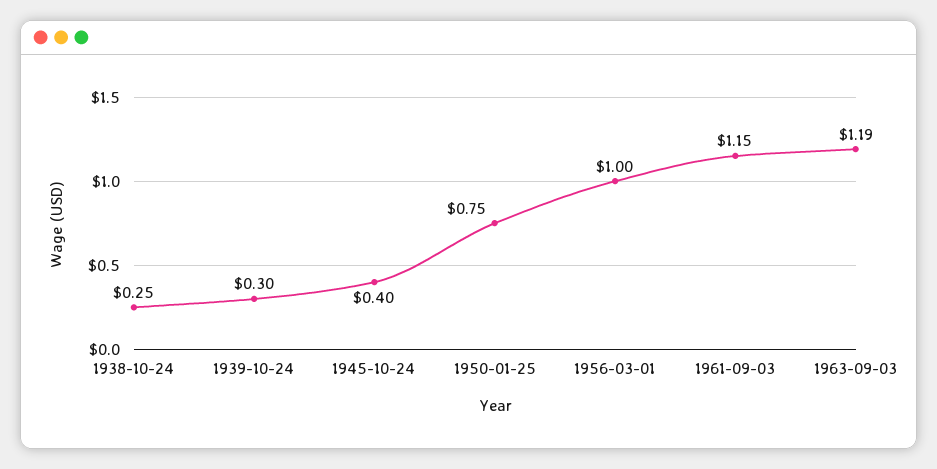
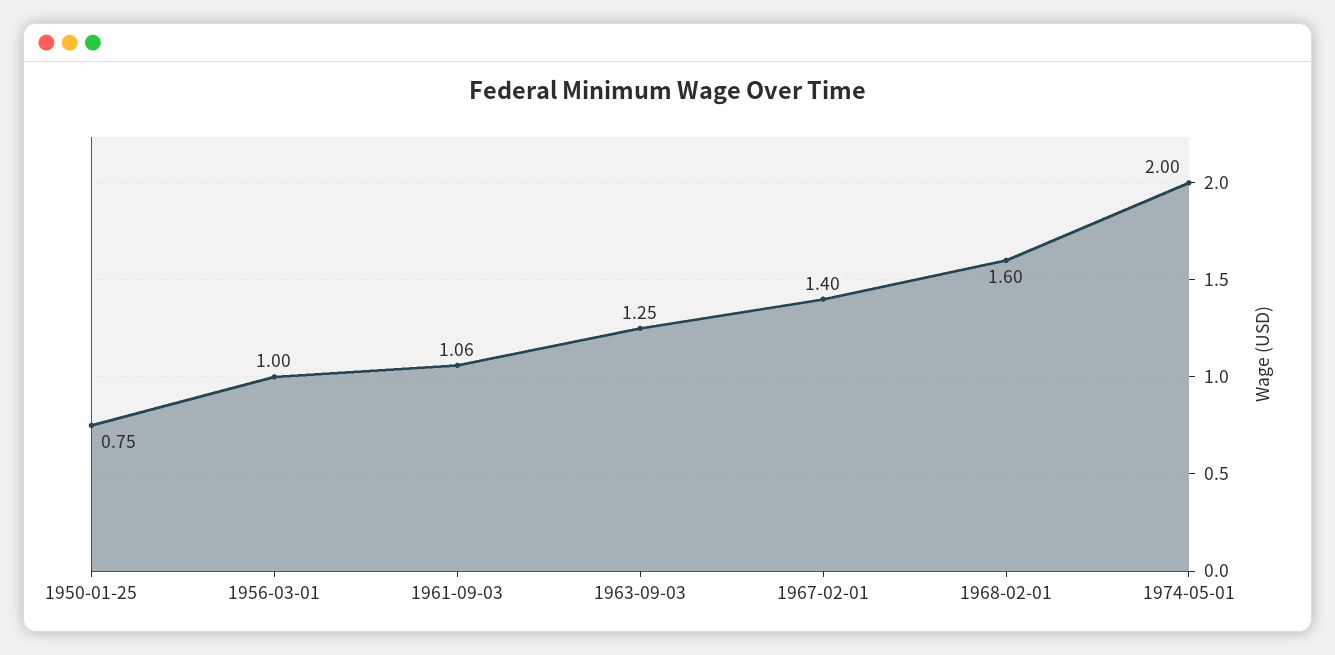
1938-10-24: 0.25 -> none
1939-10-24: 0.3 -> none
1945-10-24: 0.4 -> none
1961-09-03: 1.15 -> 1.06
1963-09-03: 1.19 -> 1.25
1967-02-01: none -> 1.4
1968-02-01: none -> 1.6
1974-05-01: none -> 2

